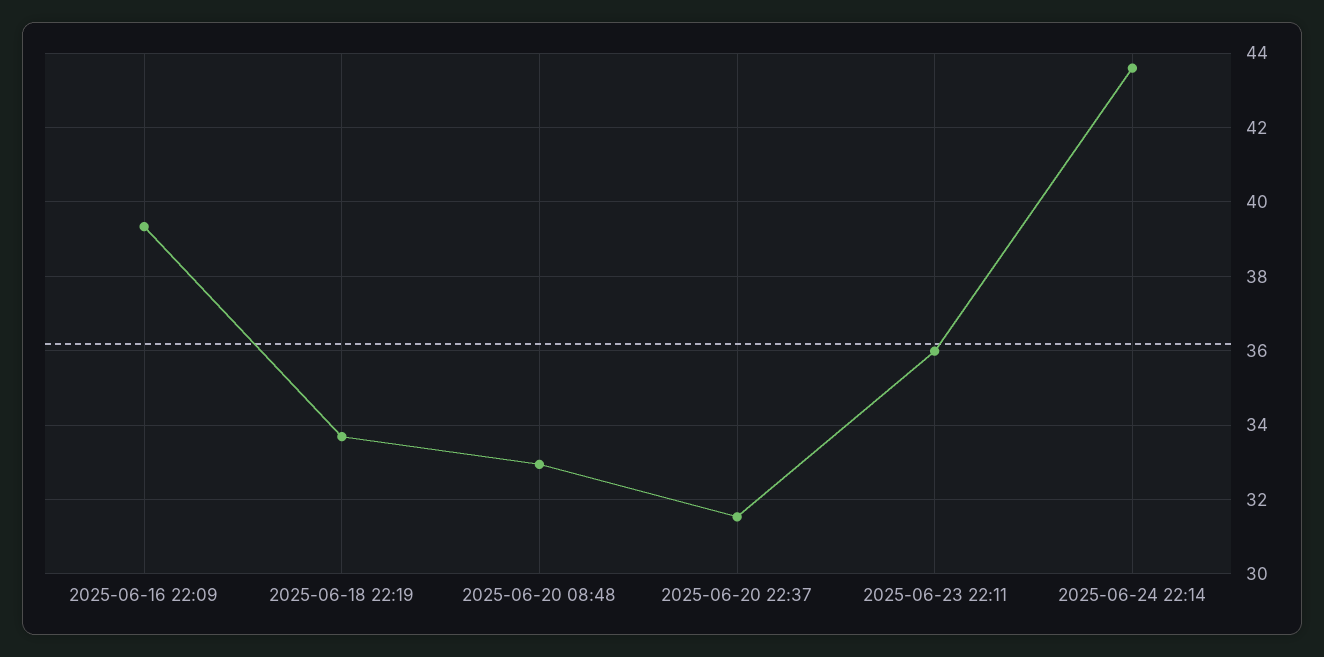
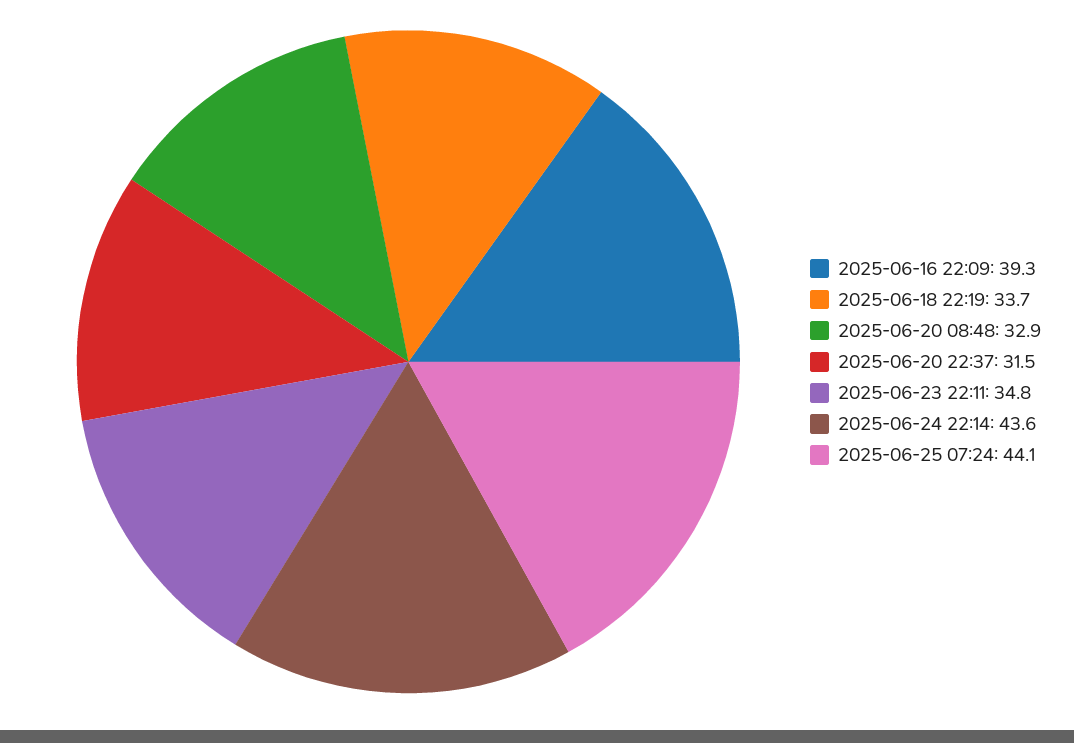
2025-06-23 22:11: 36 -> 34.8
2025-06-25 07:24: none -> 44.1

